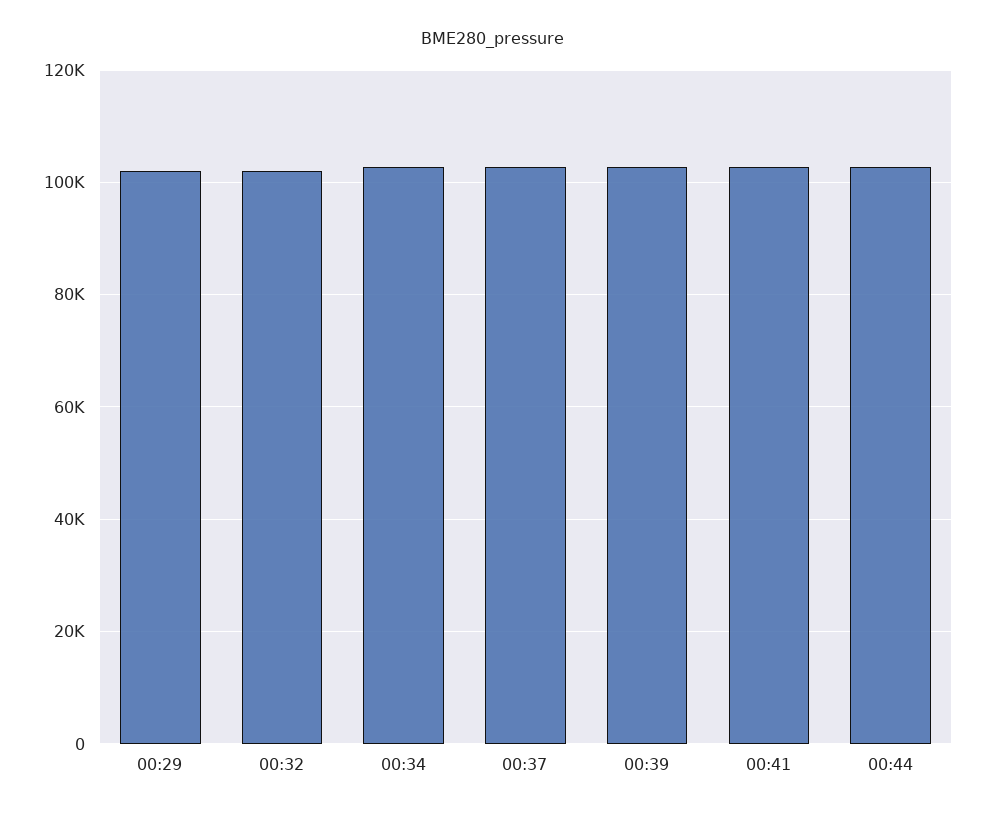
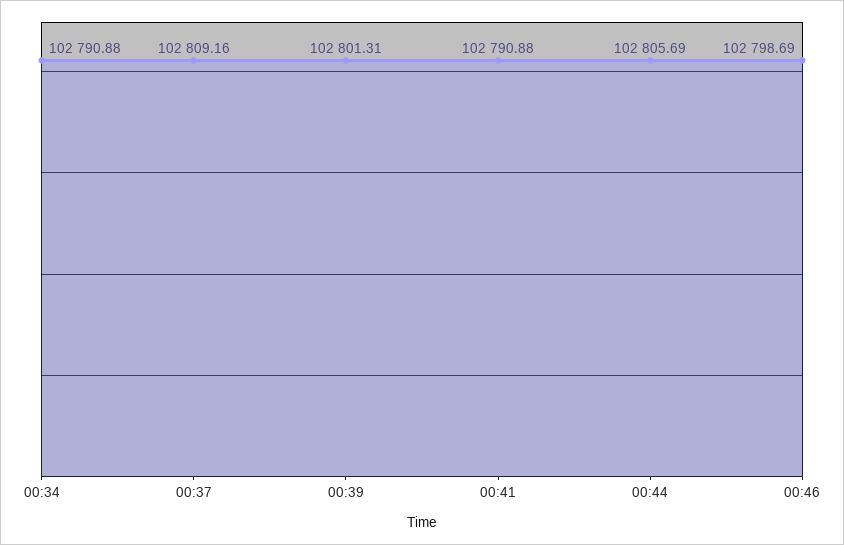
00:29: 102000 -> none
00:32: 102000 -> none
00:46: none -> 102798.69

